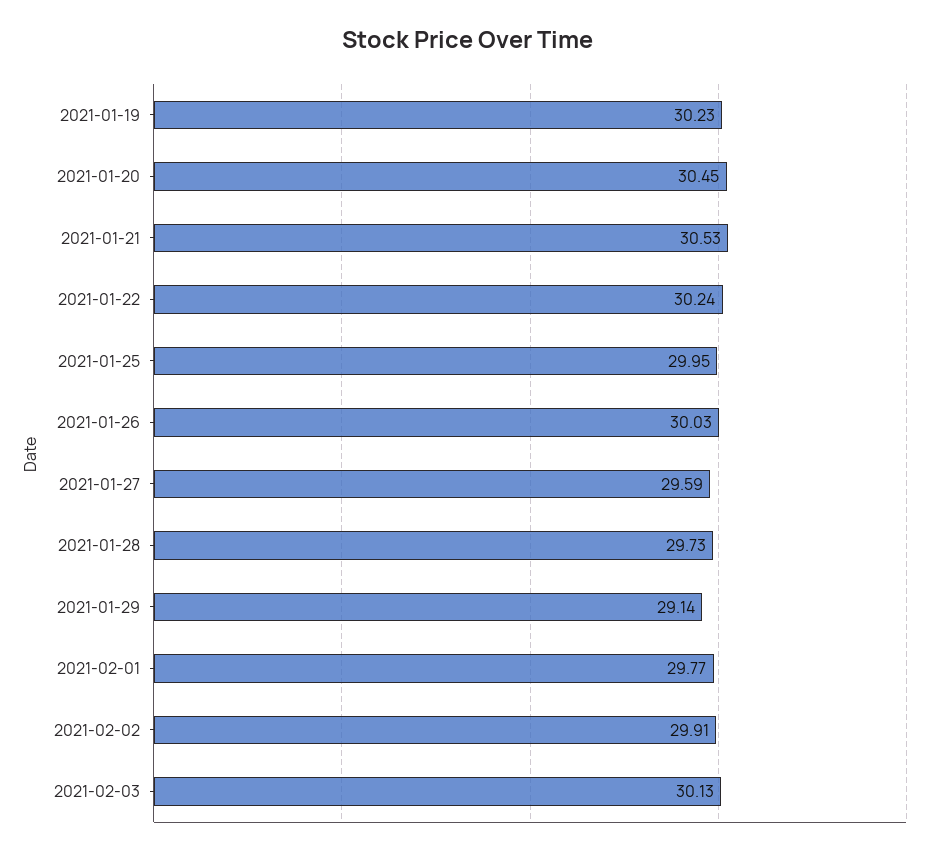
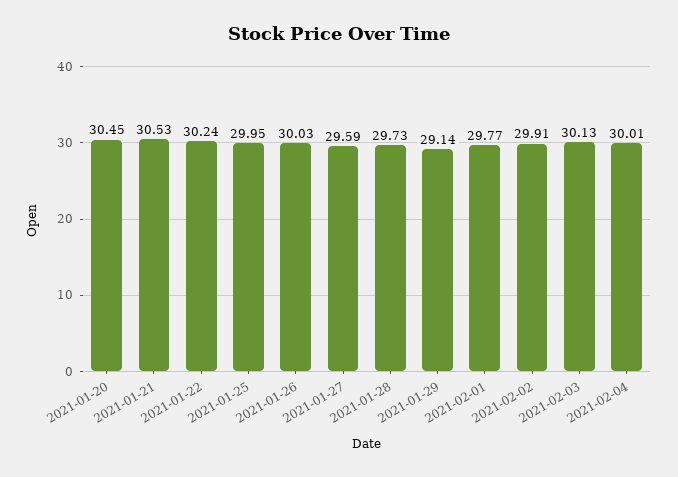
2021-01-19: 30.23 -> none
2021-02-04: none -> 30.01

